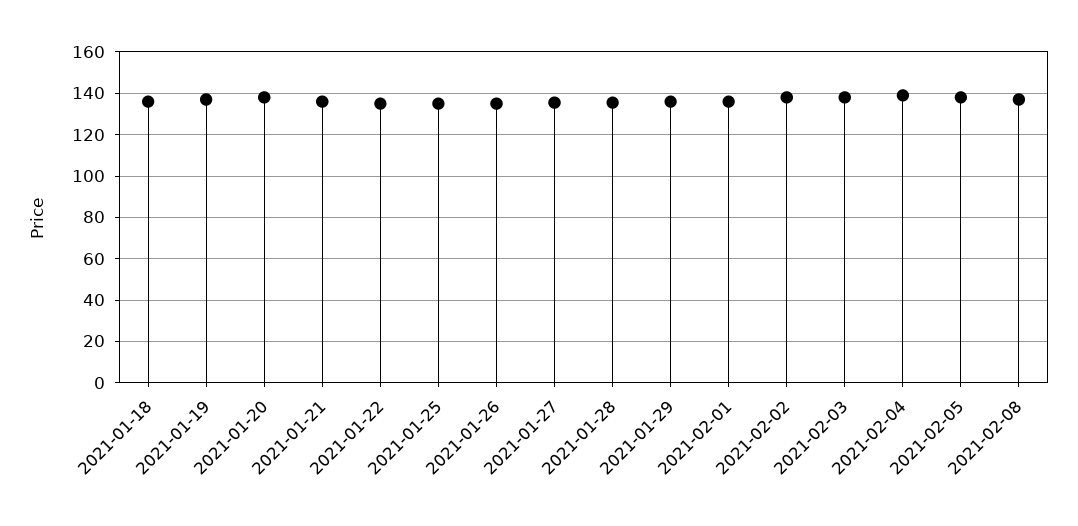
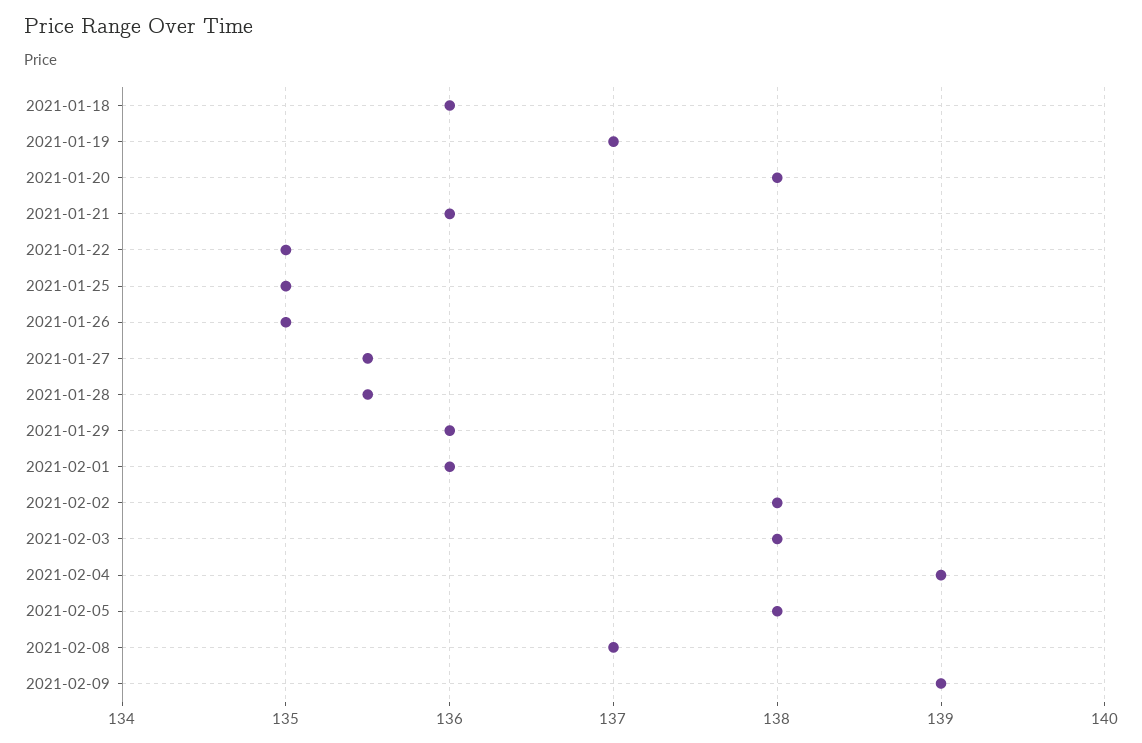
2021-02-09: none -> 139

